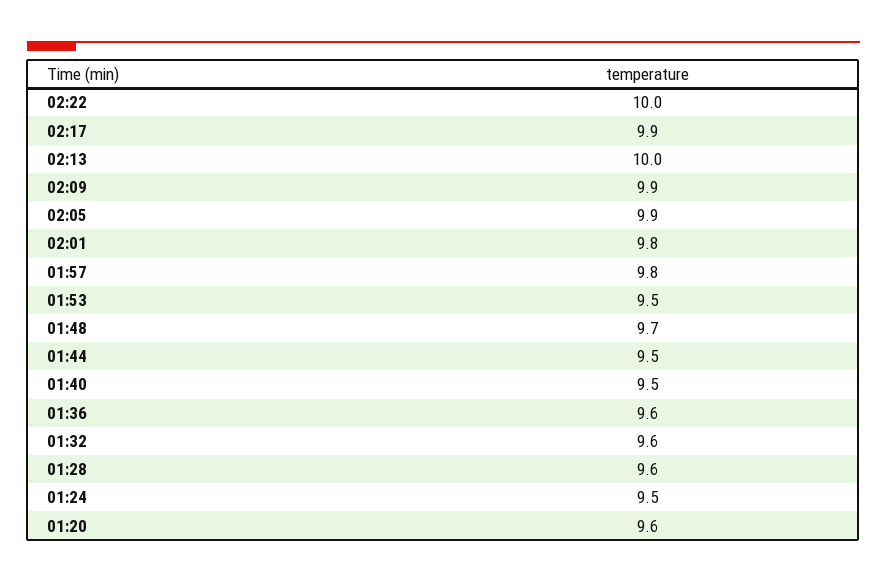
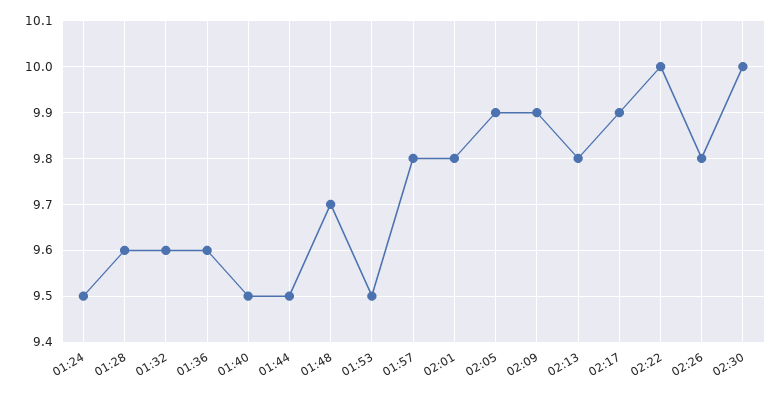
02:13: 10 -> 9.8
01:20: 9.6 -> none
02:26: none -> 9.8
02:30: none -> 10

